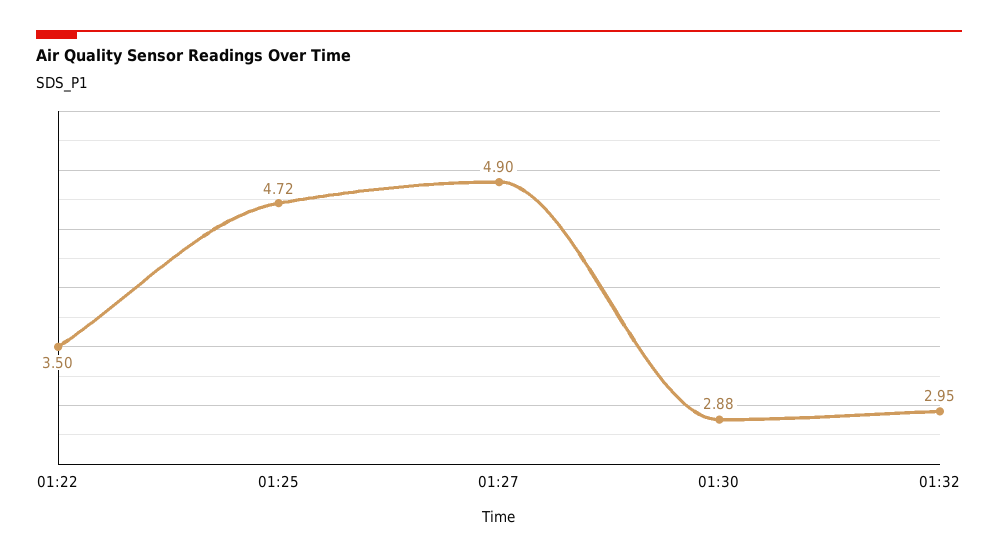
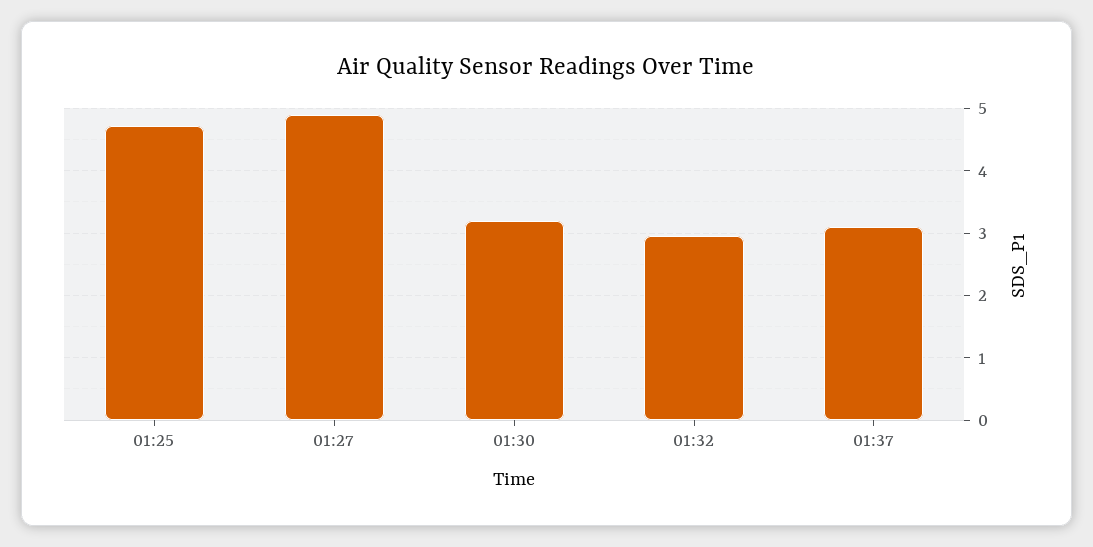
01:22: 3.5 -> none
01:30: 2.88 -> 3.2
01:37: none -> 3.1

